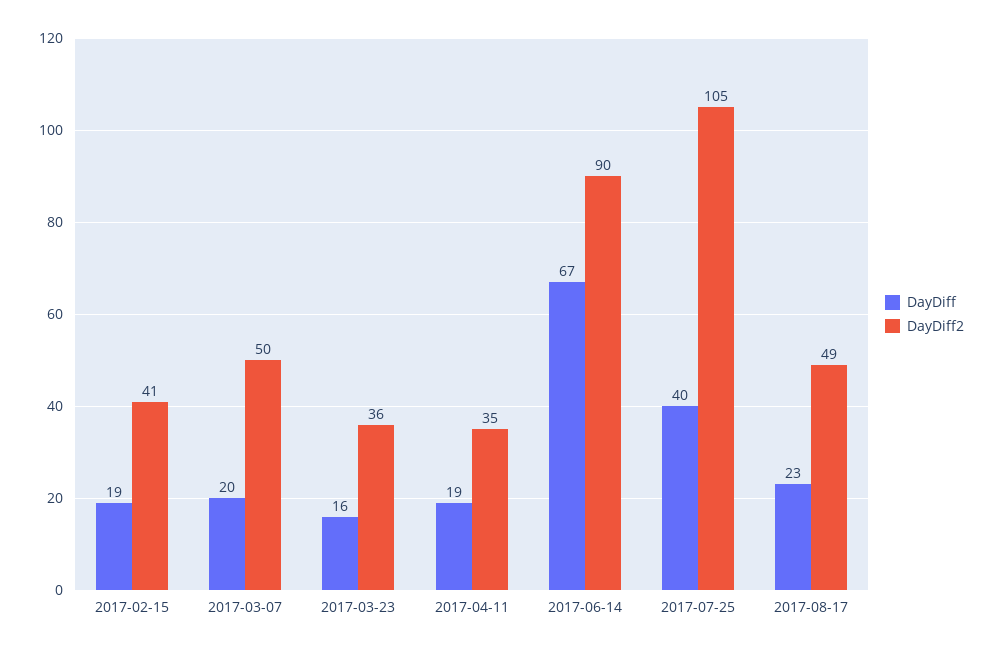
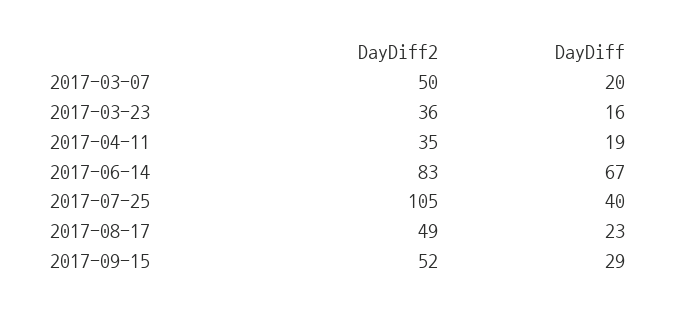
DayDiff, 2017-02-15: 19 -> none
DayDiff2, 2017-02-15: 41 -> none
DayDiff2, 2017-06-14: 90 -> 83
DayDiff2, 2017-09-15: none -> 52
DayDiff, 2017-09-15: none -> 29

